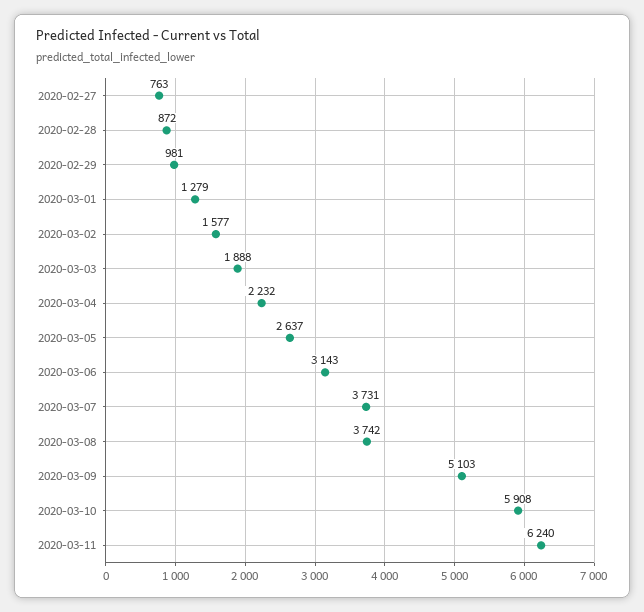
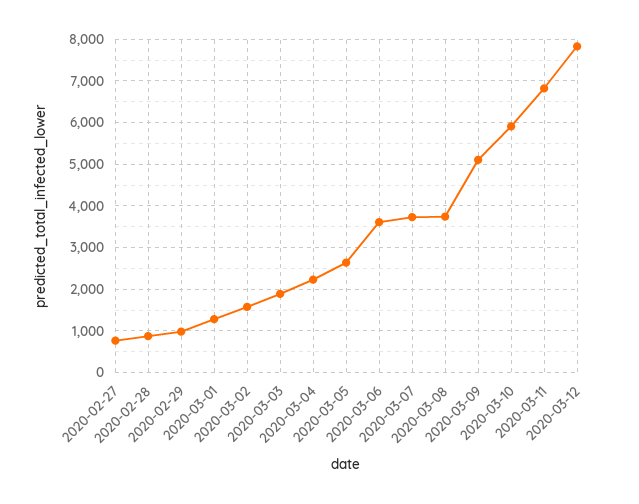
2020-03-06: 3143 -> 3600
2020-03-11: 6240 -> 6800
2020-03-12: none -> 7800

